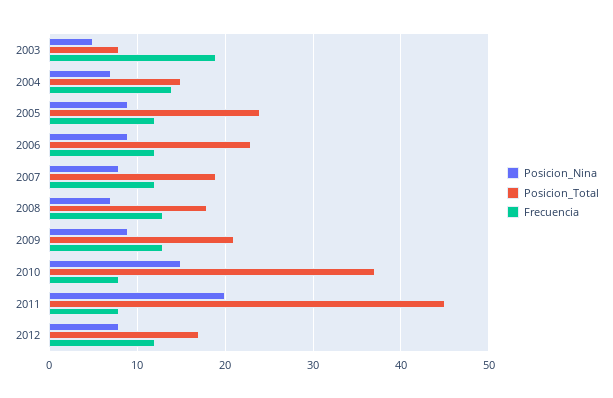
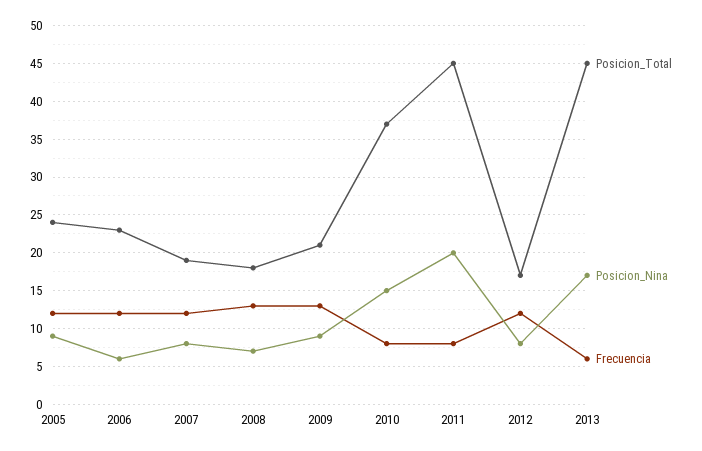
Posicion_Nina, 2003: 5 -> none
Posicion_Total, 2003: 8 -> none
Frecuencia, 2003: 19 -> none
Posicion_Nina, 2004: 7 -> none
Posicion_Total, 2004: 15 -> none
Frecuencia, 2004: 14 -> none
Posicion_Nina, 2006: 9 -> 6
Posicion_Total, 2013: none -> 45
Posicion_Nina, 2013: none -> 17
Frecuencia, 2013: none -> 6

